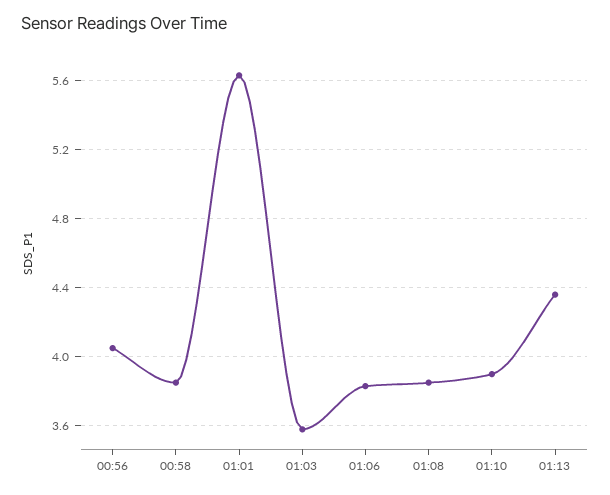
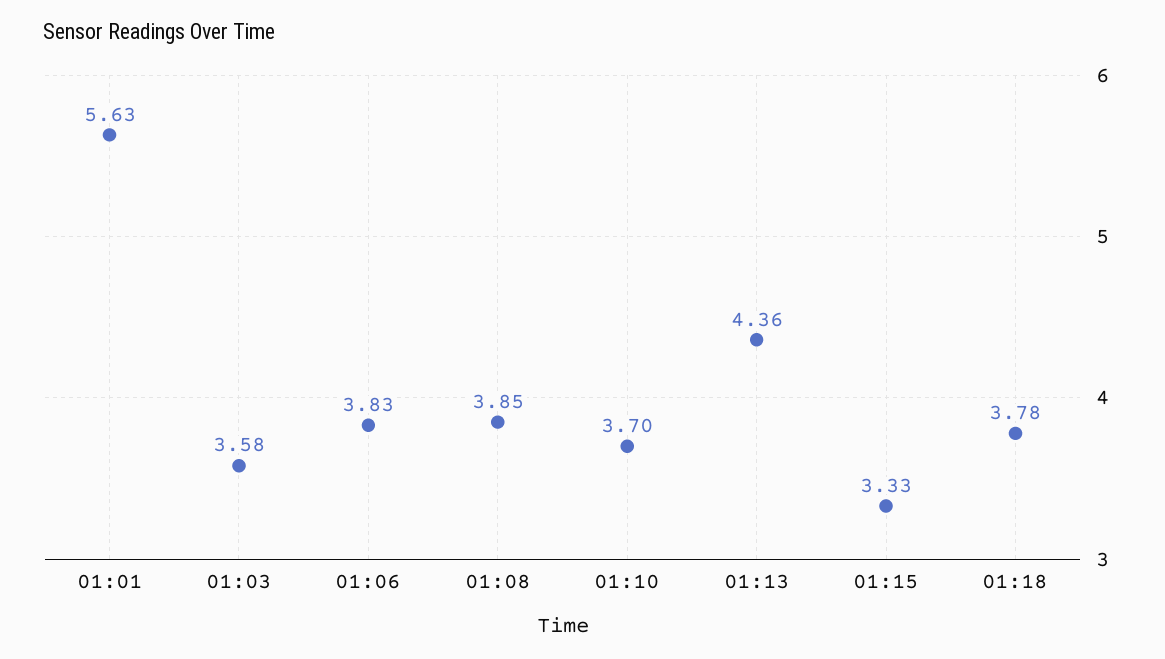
00:56: 4.05 -> none
00:58: 3.85 -> none
01:10: 3.9 -> 3.7
01:15: none -> 3.33
01:18: none -> 3.78

